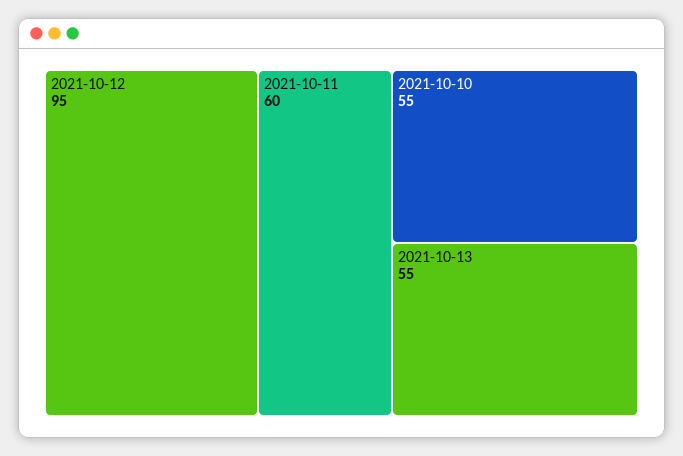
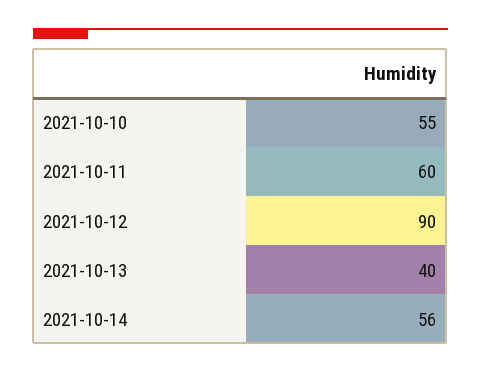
2021-10-12: 95 -> 90
2021-10-13: 55 -> 40
2021-10-14: none -> 56

